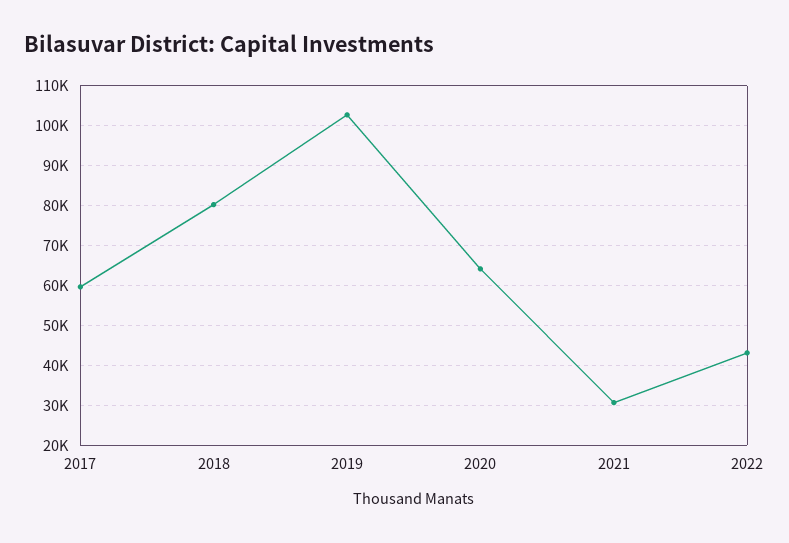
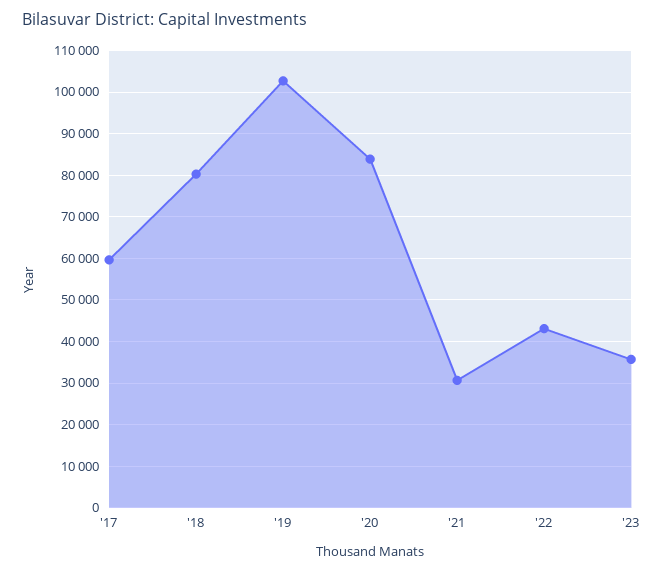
2020: 64000 -> 84000
'23: none -> 36000

